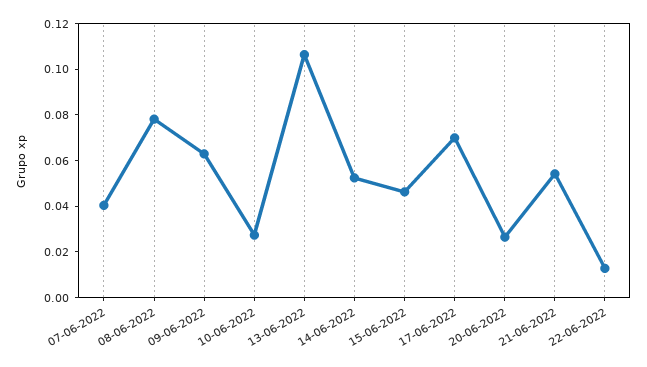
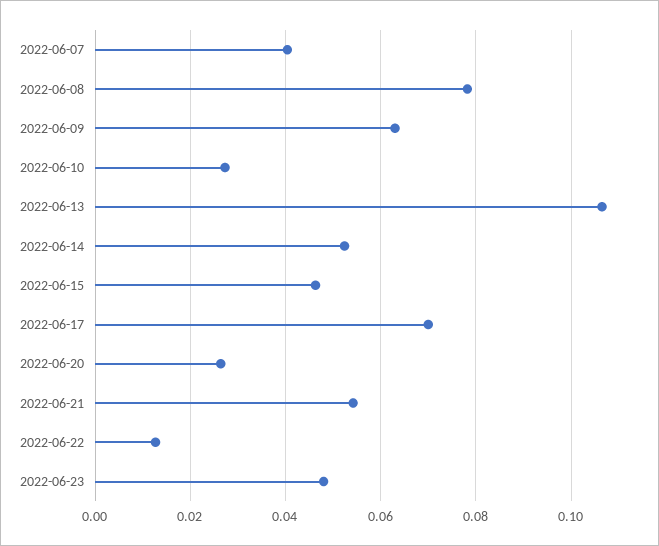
2022-06-23: none -> 0.048

